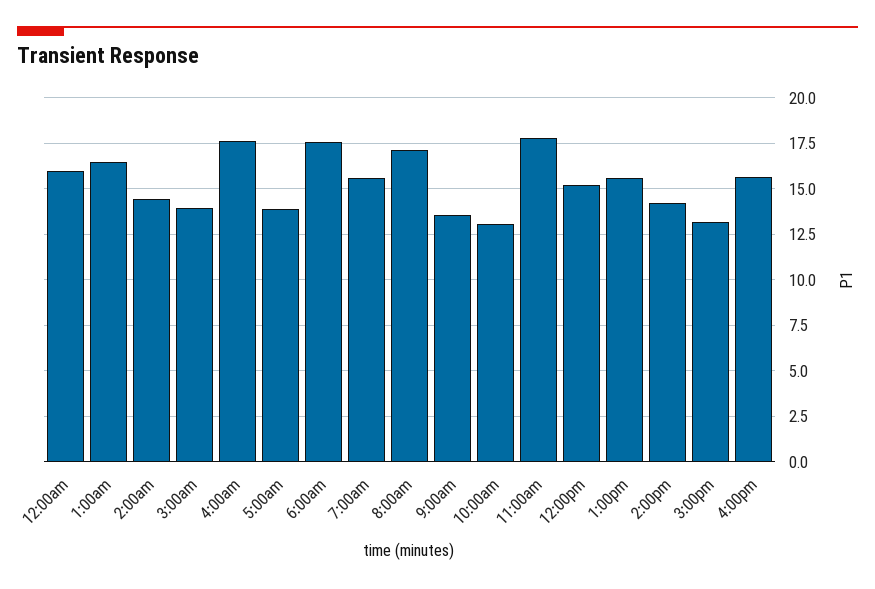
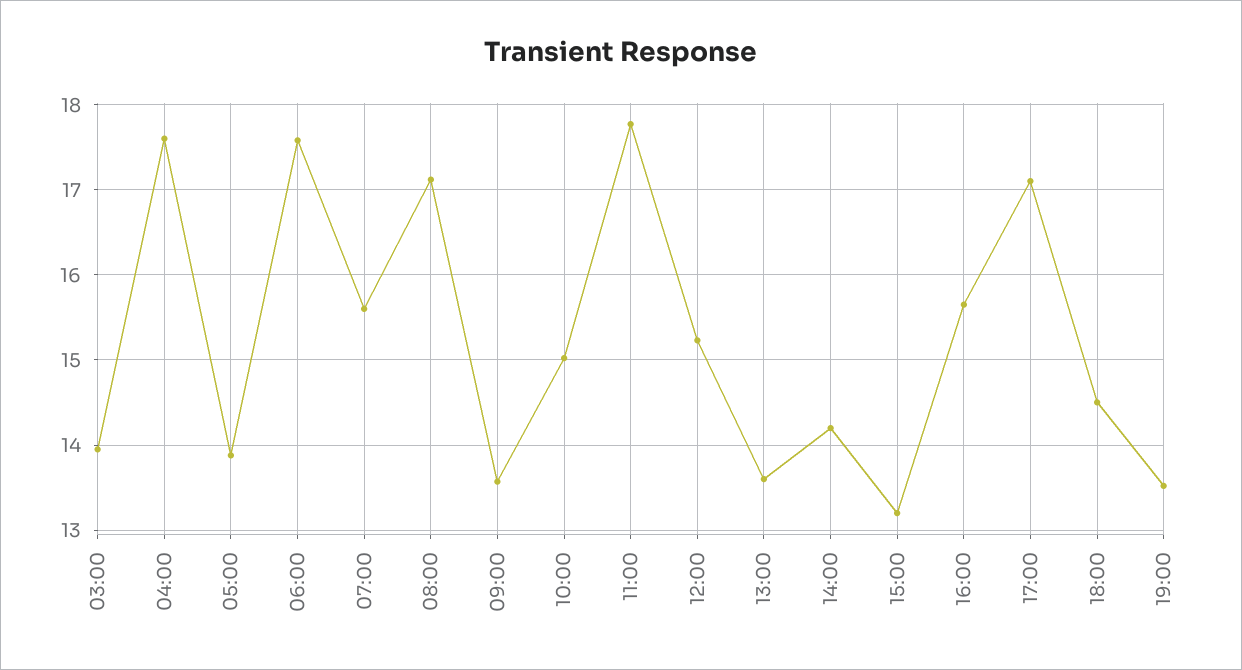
12:00am: 16 -> none
1:00am: 16.5 -> none
2:00am: 14.5 -> none
10:00am: 13 -> 15
1:00pm: 15.5 -> 13.6
17:00: none -> 17.1
18:00: none -> 14.5
19:00: none -> 13.5

